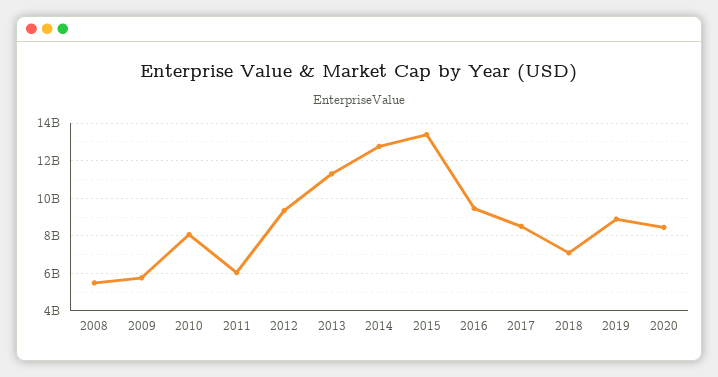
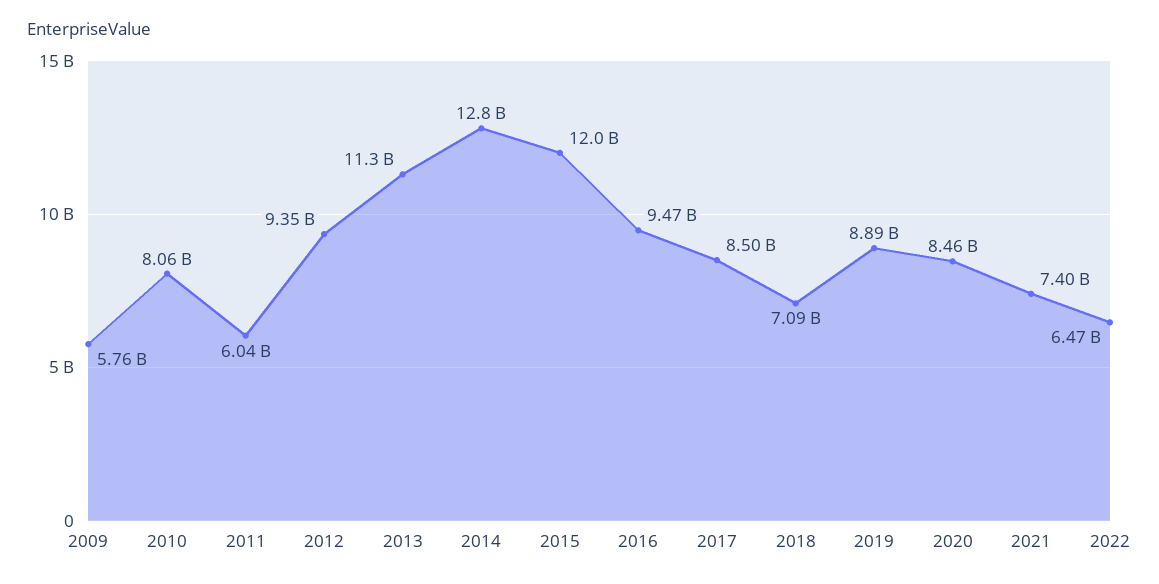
2008: 5500000000 -> none
2015: 13500000000 -> 12000000000
2021: none -> 7400000000
2022: none -> 6470000000

